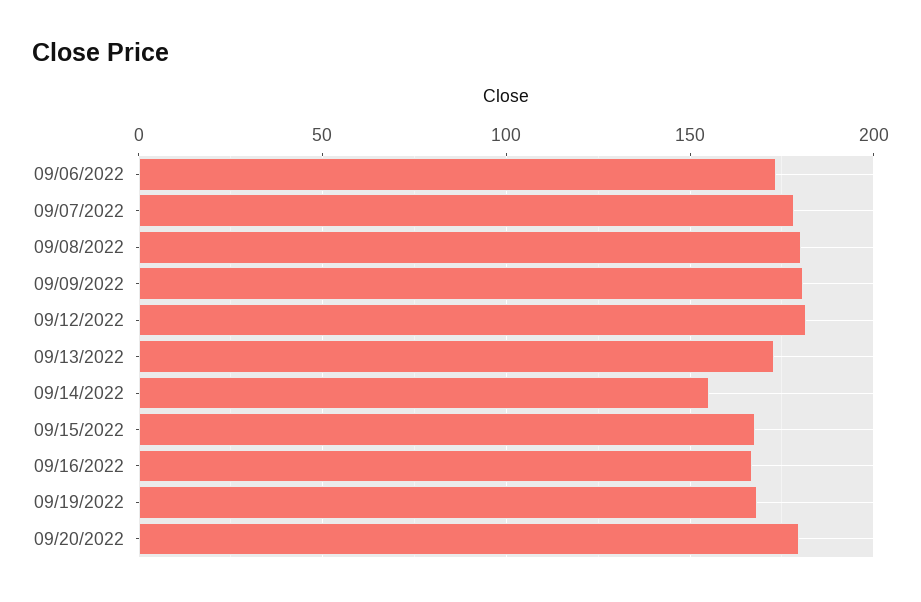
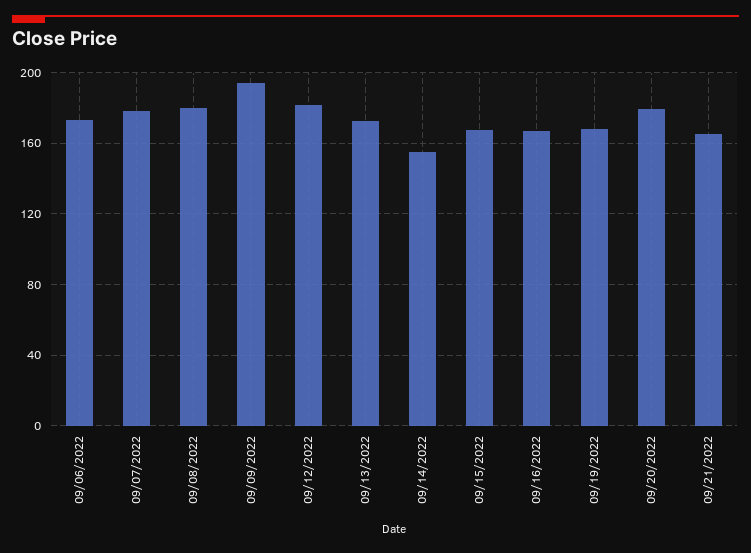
09/09/2022: 180 -> 195
09/21/2022: none -> 165

